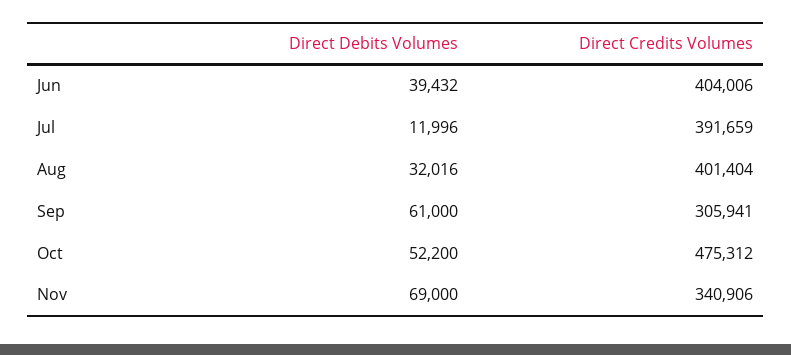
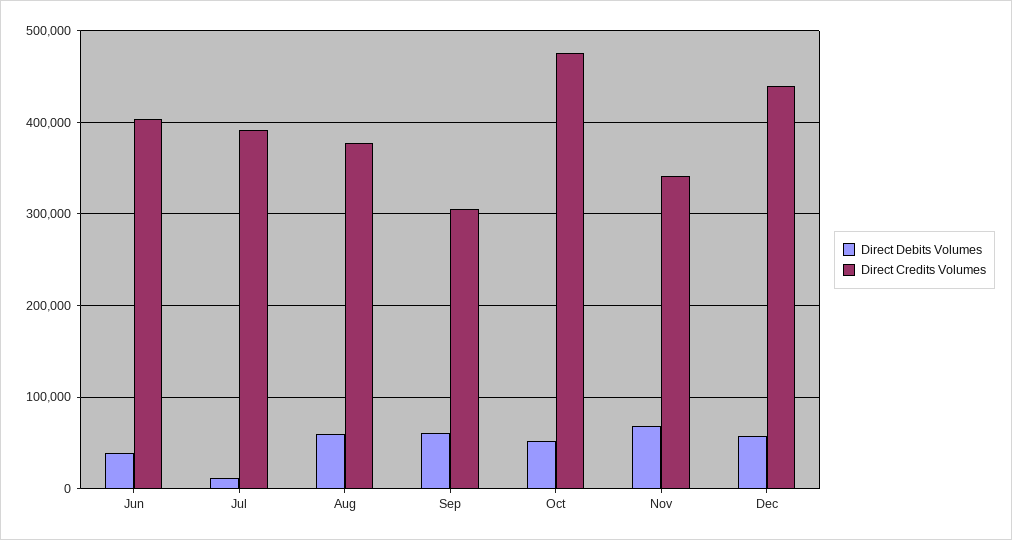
Direct Debits Volumes, Aug: 32016 -> 60000
Direct Credits Volumes, Aug: 401404 -> 380000
Direct Debits Volumes, Dec: none -> 60000
Direct Credits Volumes, Dec: none -> 440000

